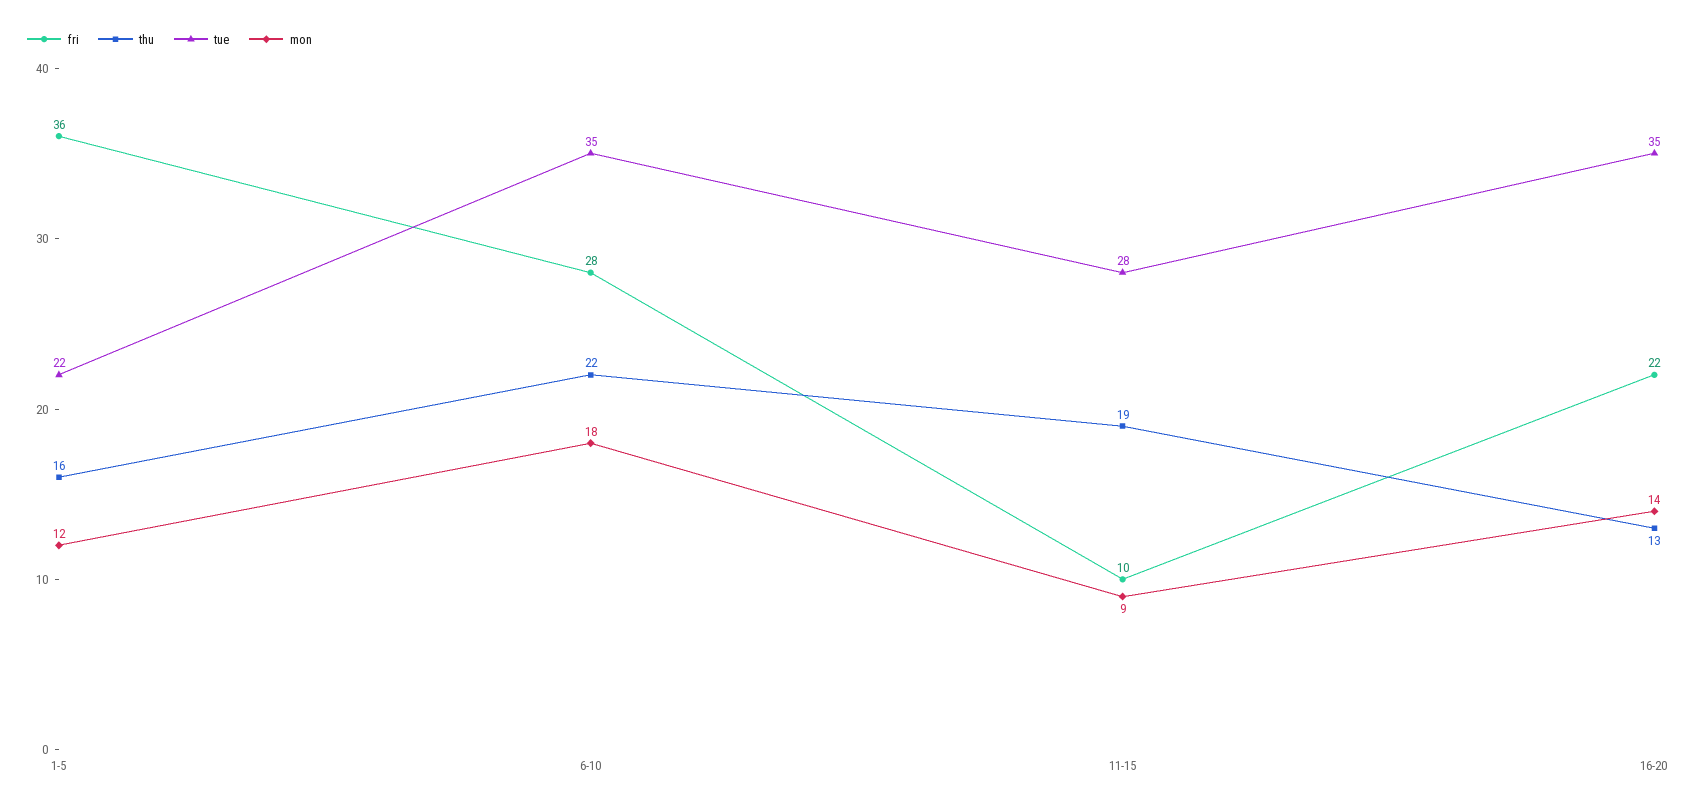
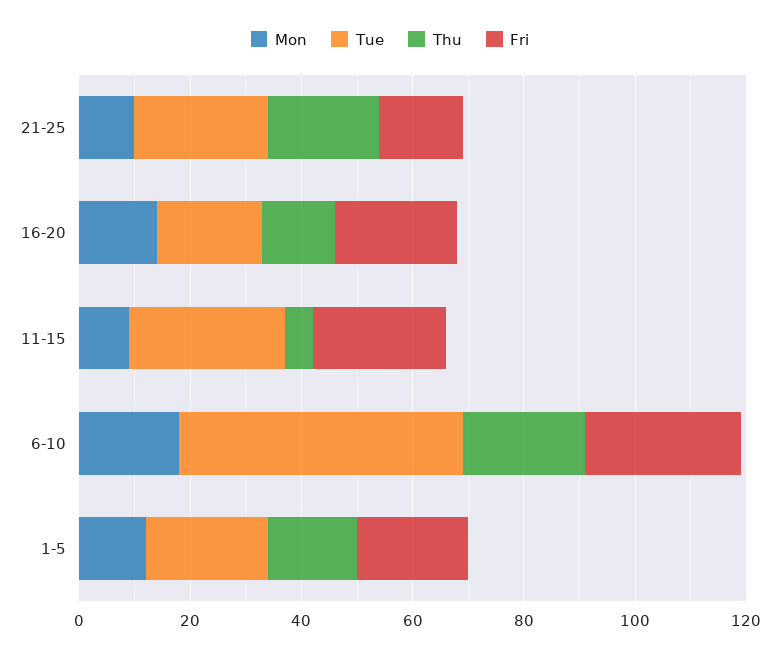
fri, 1-5: 36 -> 20
tue, 6-10: 35 -> 50
fri, 11-15: 10 -> 25
thu, 11-15: 19 -> 5
tue, 16-20: 35 -> 20
mon, 21-25: none -> 10
tue, 21-25: none -> 25
thu, 21-25: none -> 20
fri, 21-25: none -> 15

